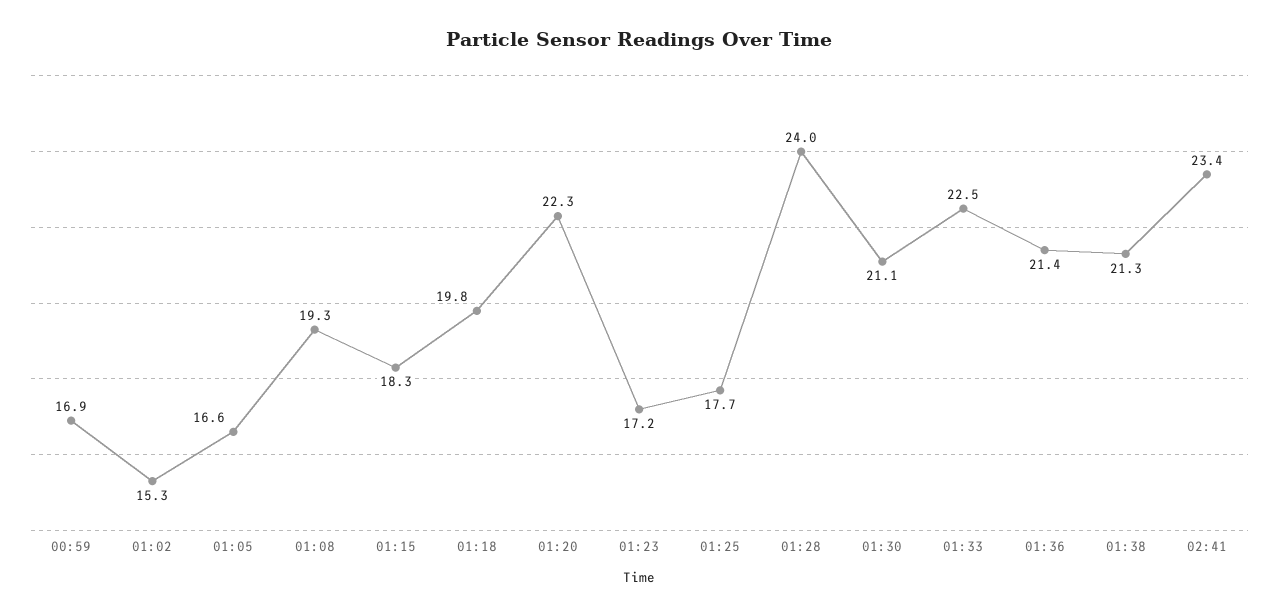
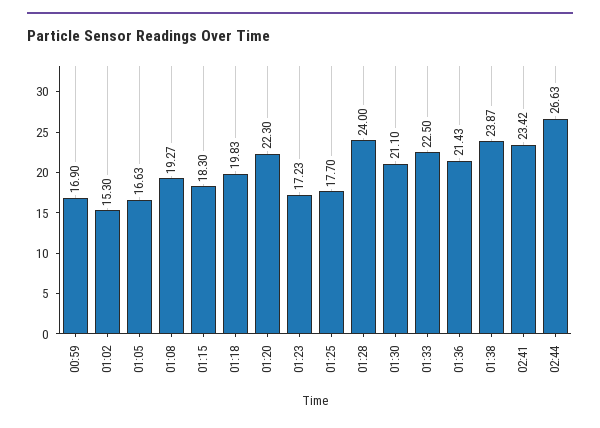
01:38: 21.3 -> 23.87
02:44: none -> 26.63

